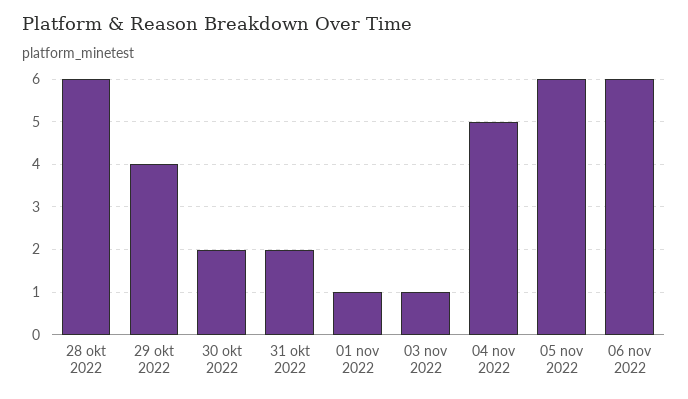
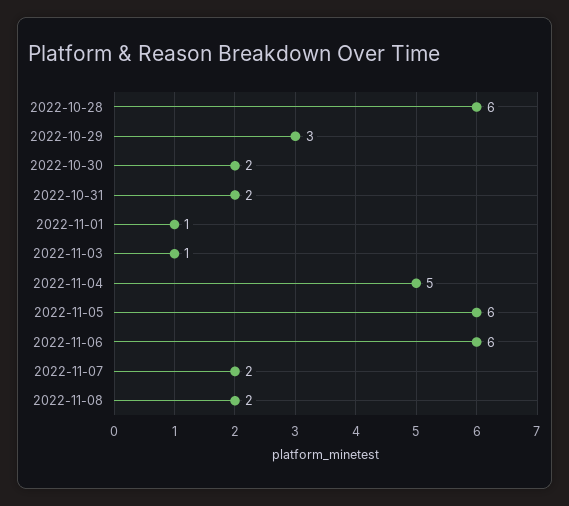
29 okt 2022: 4 -> 3
2022-11-07: none -> 2
2022-11-08: none -> 2

